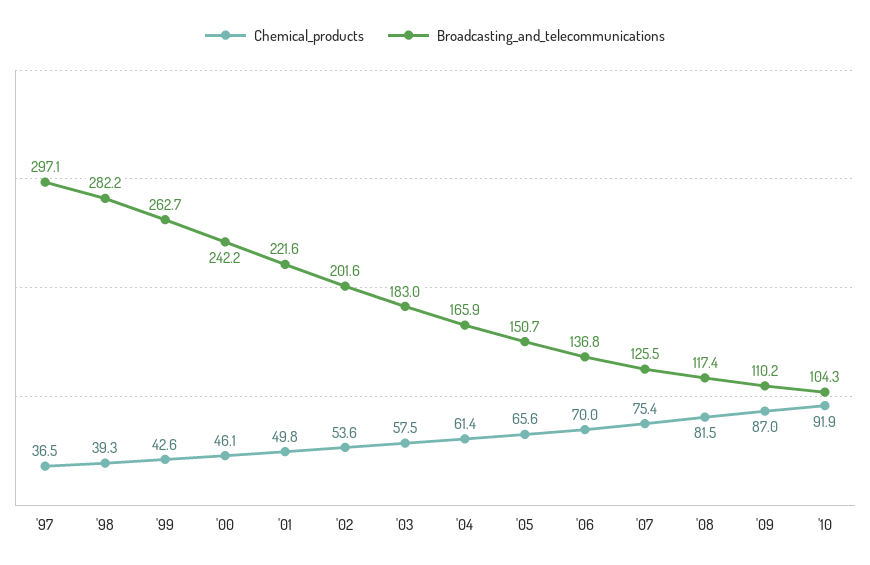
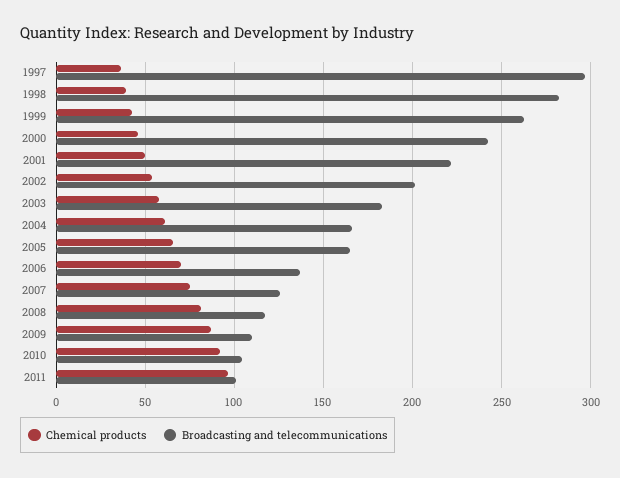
Broadcasting_and_telecommunications, '05: 150.7 -> 165
Chemical_products, 2011: none -> 95
Broadcasting_and_telecommunications, 2011: none -> 100

